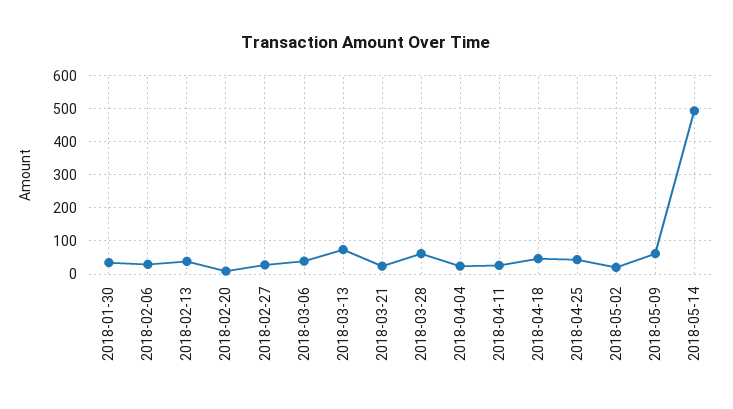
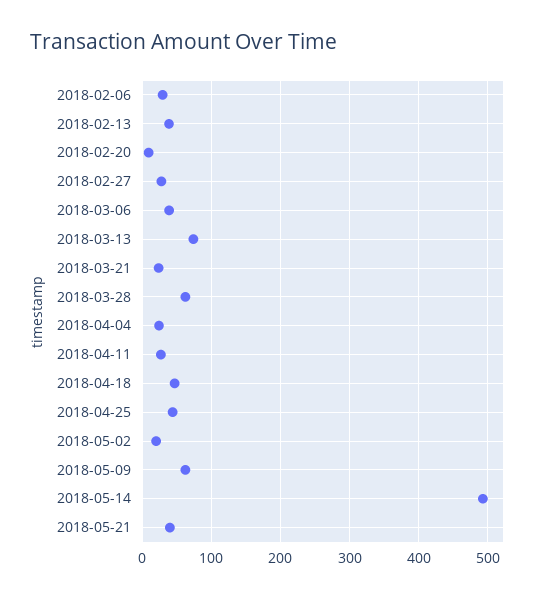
2018-01-30: 40 -> none
2018-05-21: none -> 40

